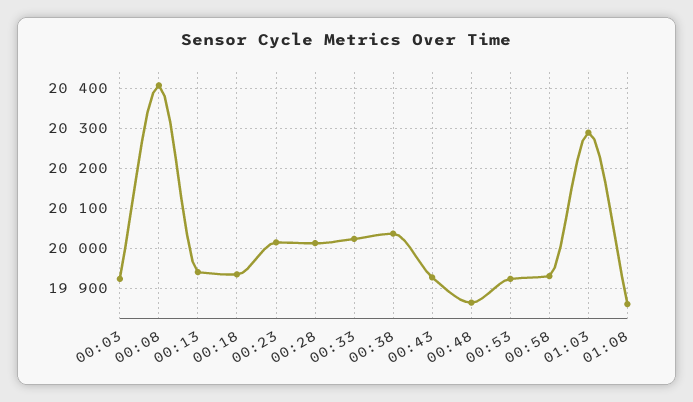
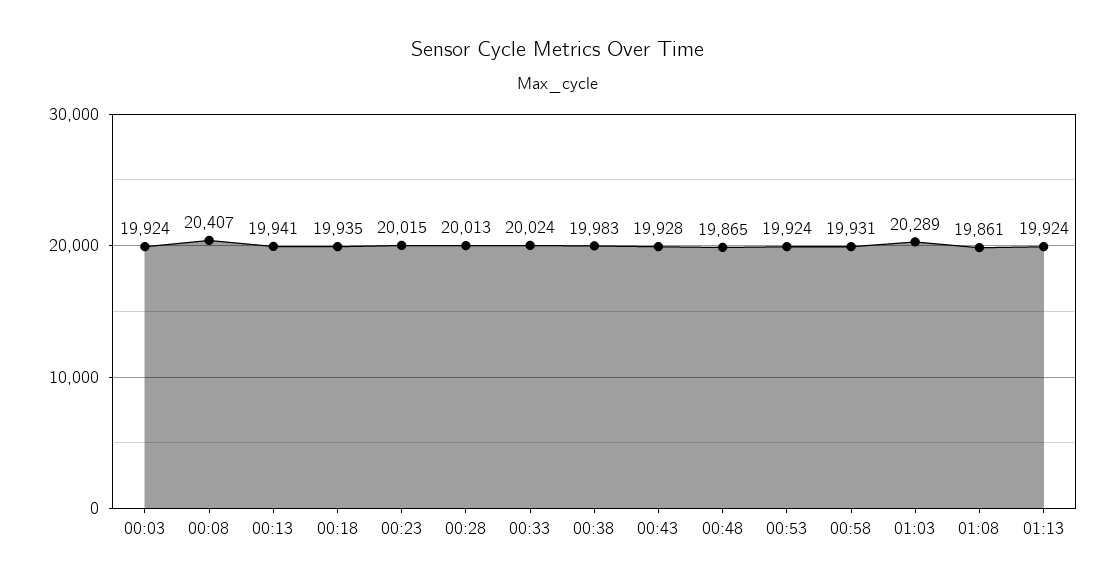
00:38: 20040 -> 19983
01:13: none -> 19924

